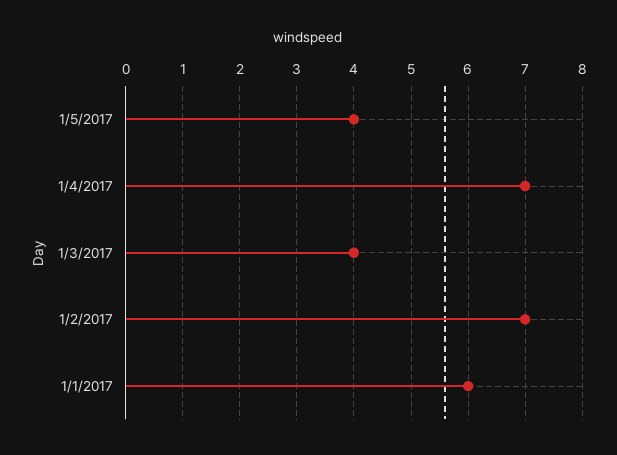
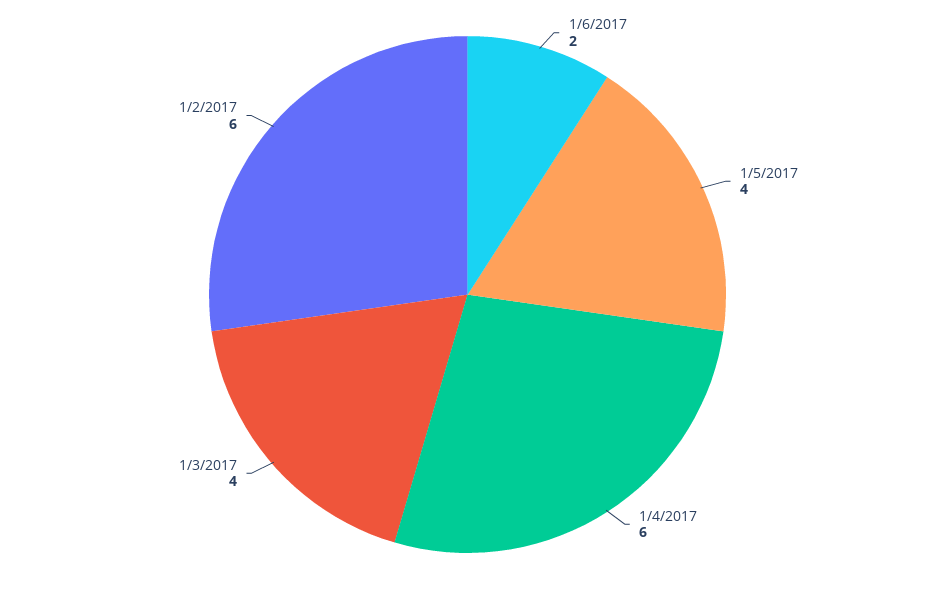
1/4/2017: 7 -> 6
1/2/2017: 7 -> 6
1/1/2017: 6 -> none
1/6/2017: none -> 2

